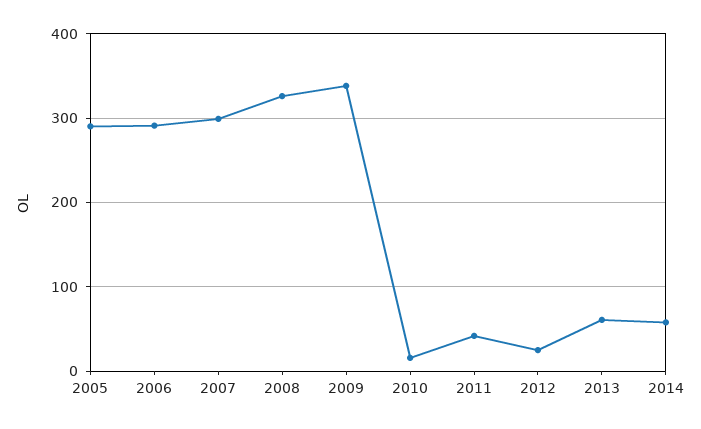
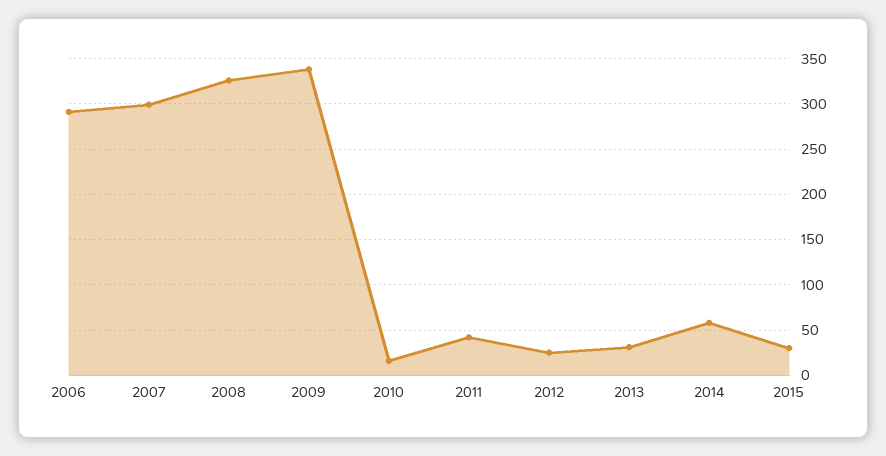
2005: 290 -> none
2013: 60 -> 30
2015: none -> 30

